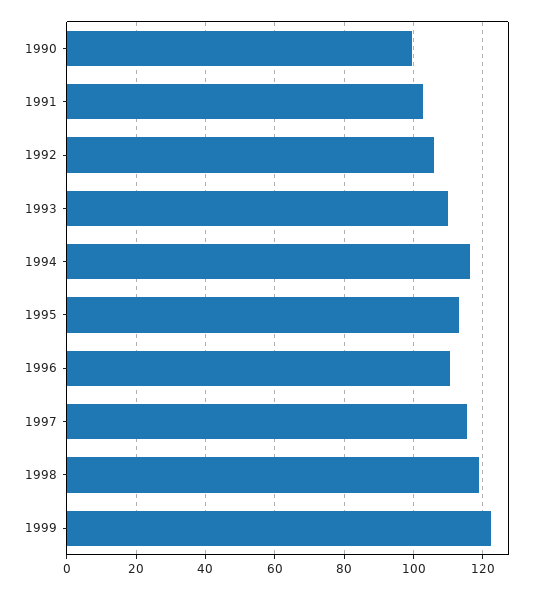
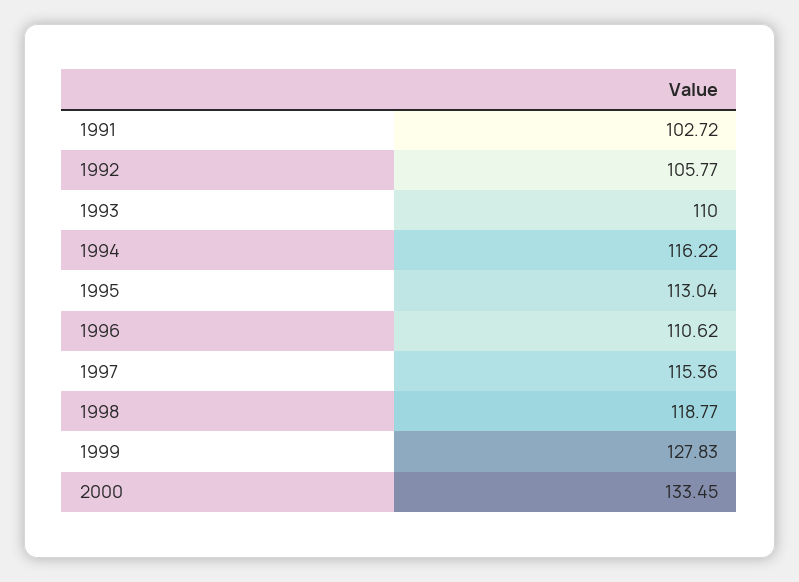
1990: 100 -> none
1999: 122 -> 127.83
2000: none -> 133.45

